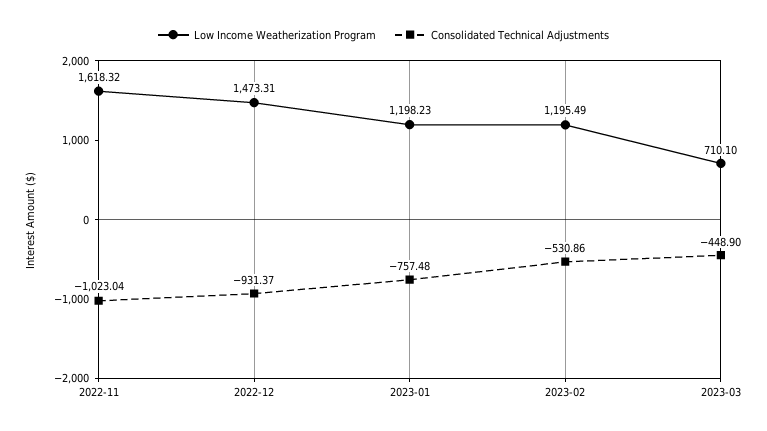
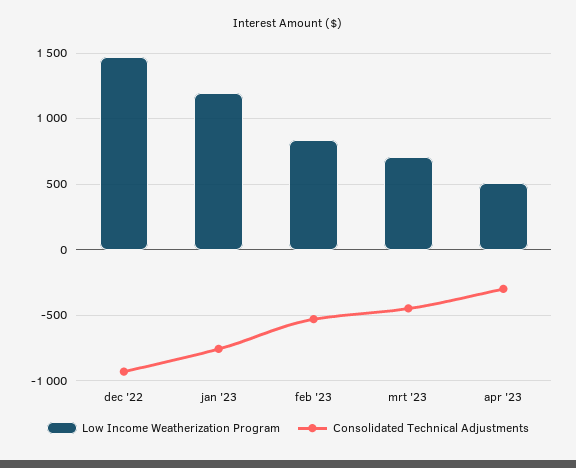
Low Income Weatherization Program, 2022-11: 1618.32 -> none
Consolidated Technical Adjustments, 2022-11: -1023.04 -> none
Low Income Weatherization Program, 2023-02: 1195.49 -> 850
Low Income Weatherization Program, apr '23: none -> 500
Consolidated Technical Adjustments, apr '23: none -> -300

